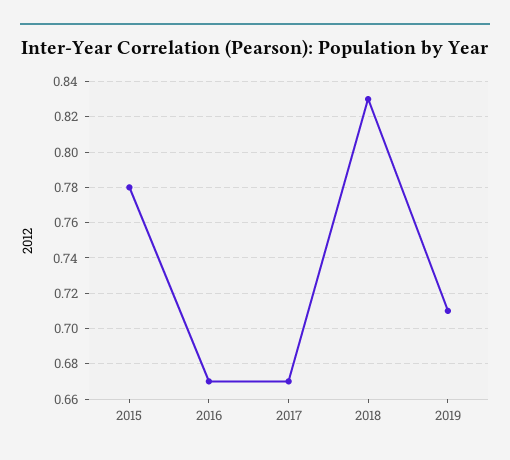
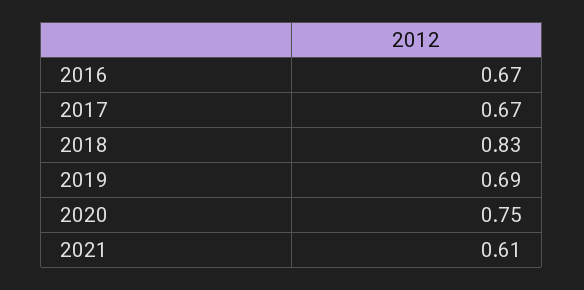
2015: 0.78 -> none
2019: 0.71 -> 0.69
2020: none -> 0.75
2021: none -> 0.61

